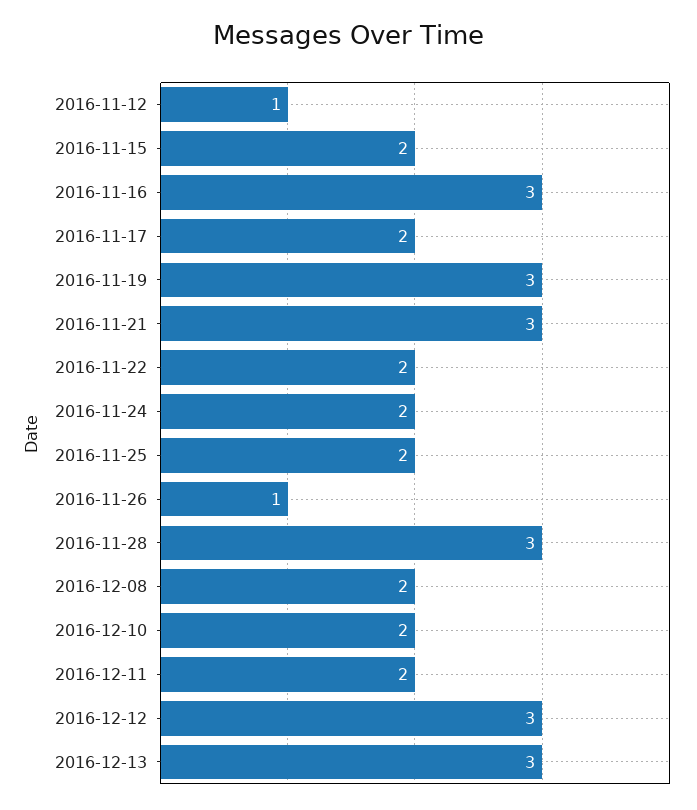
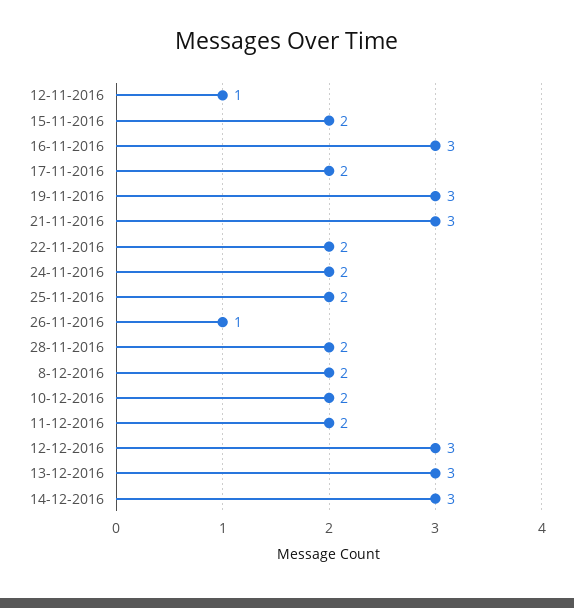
2016-11-28: 3 -> 2
14-12-2016: none -> 3

